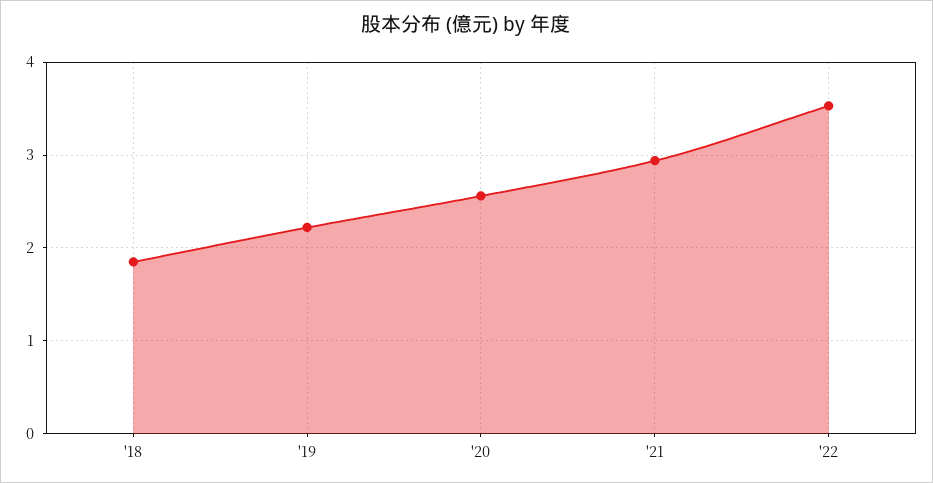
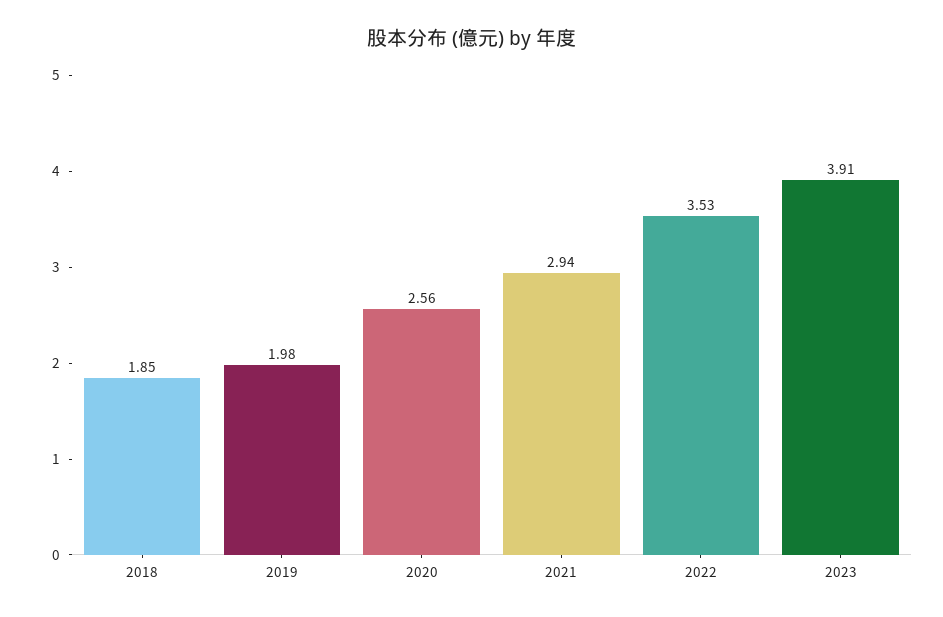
'19: 2.2 -> 1.98
2023: none -> 3.91

